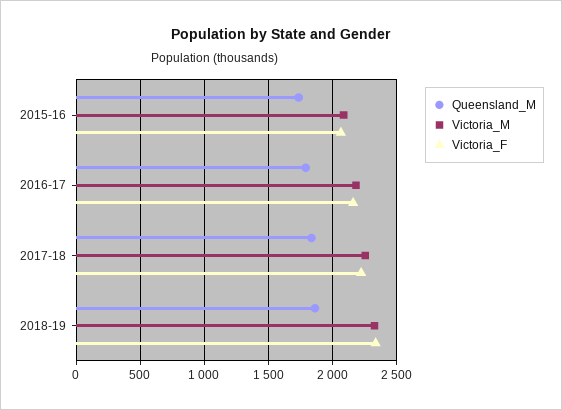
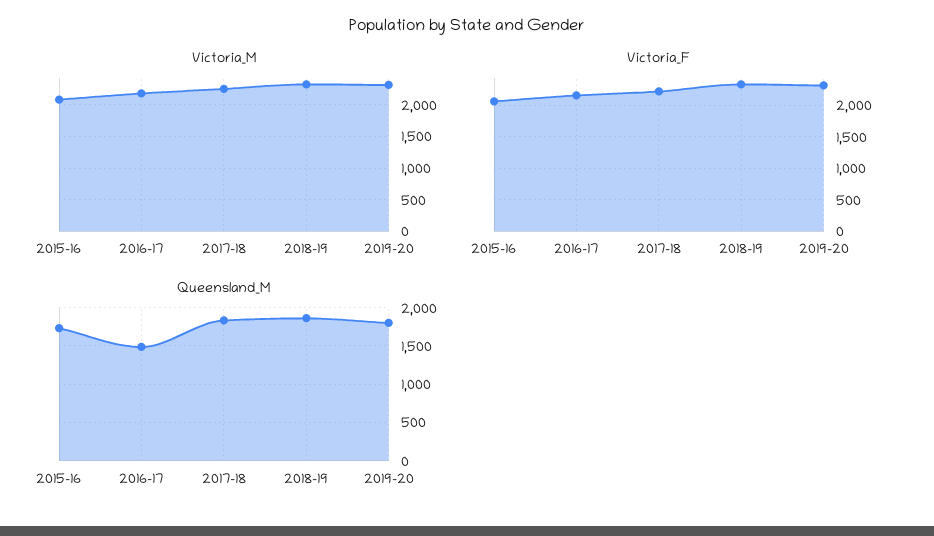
Queensland_M, 2016-17: 1800 -> 1500
Victoria_M, 2019-20: none -> 2300
Victoria_F, 2019-20: none -> 2300
Queensland_M, 2019-20: none -> 1800

